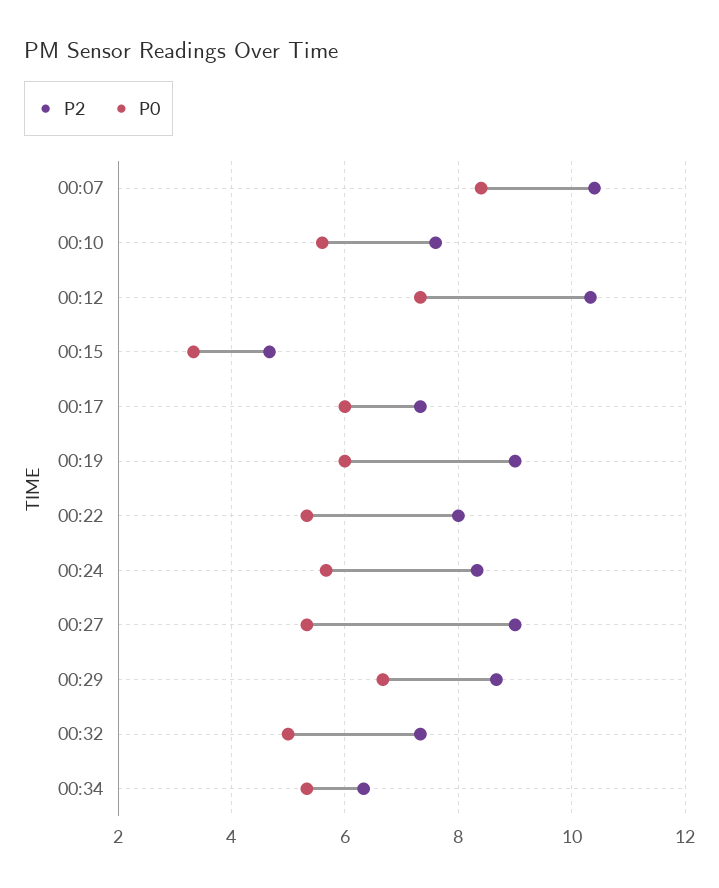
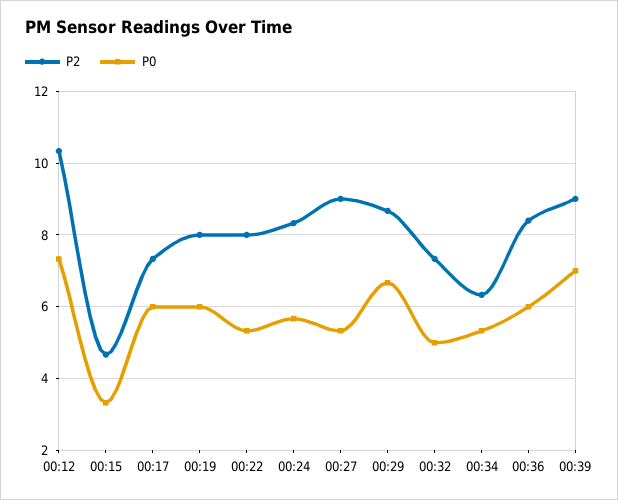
P2, 00:07: 10.4 -> none
P0, 00:07: 8.4 -> none
P2, 00:10: 7.6 -> none
P0, 00:10: 5.6 -> none
P2, 00:19: 9 -> 8
P2, 00:36: none -> 8.4
P0, 00:36: none -> 6
P2, 00:39: none -> 9
P0, 00:39: none -> 7

